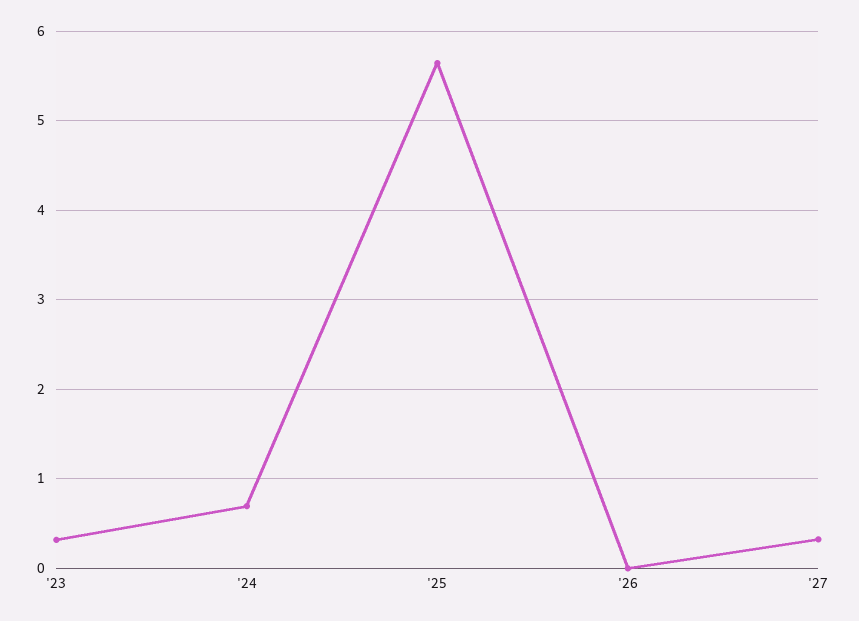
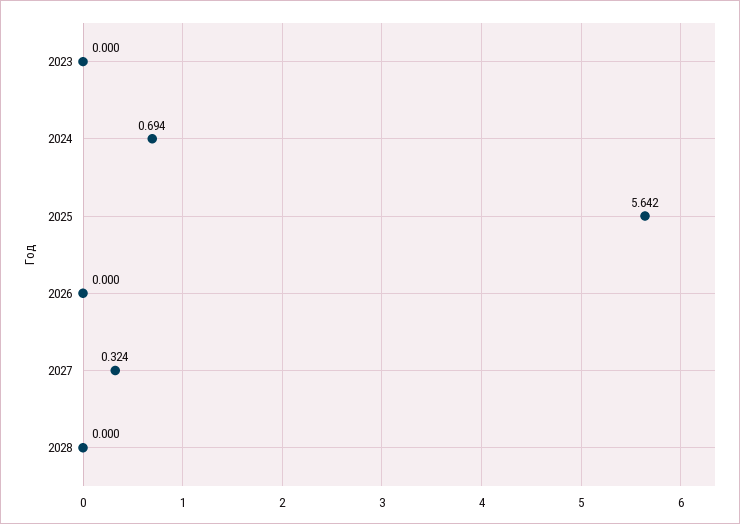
'23: 0.3 -> 0
2028: none -> 0

